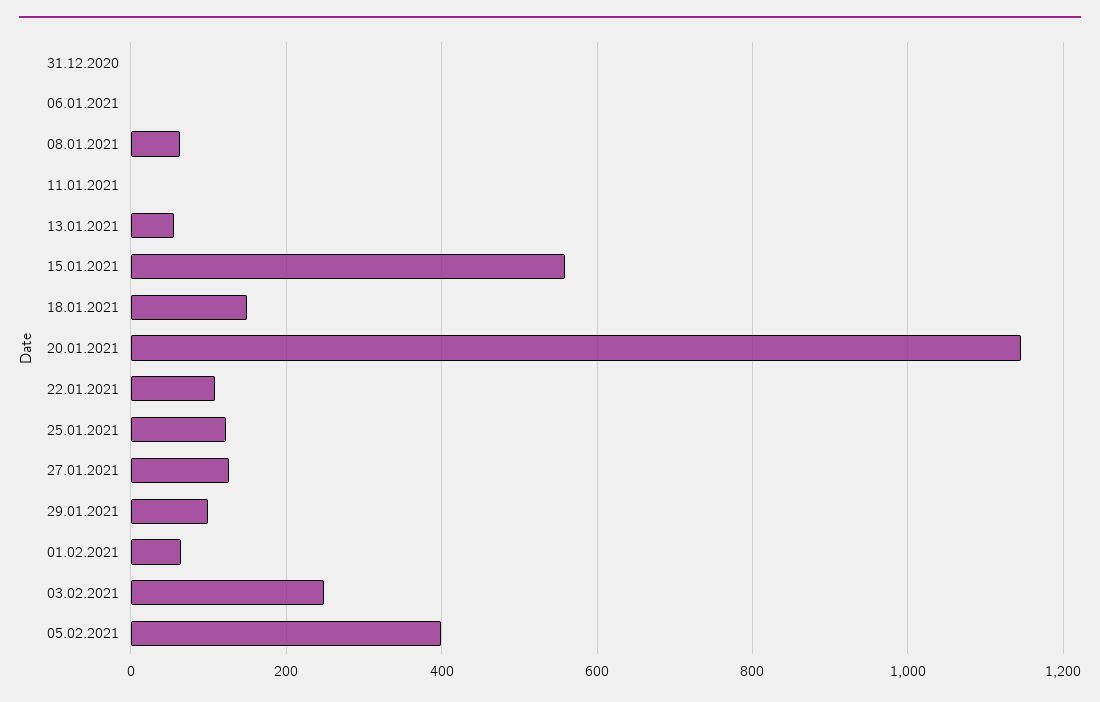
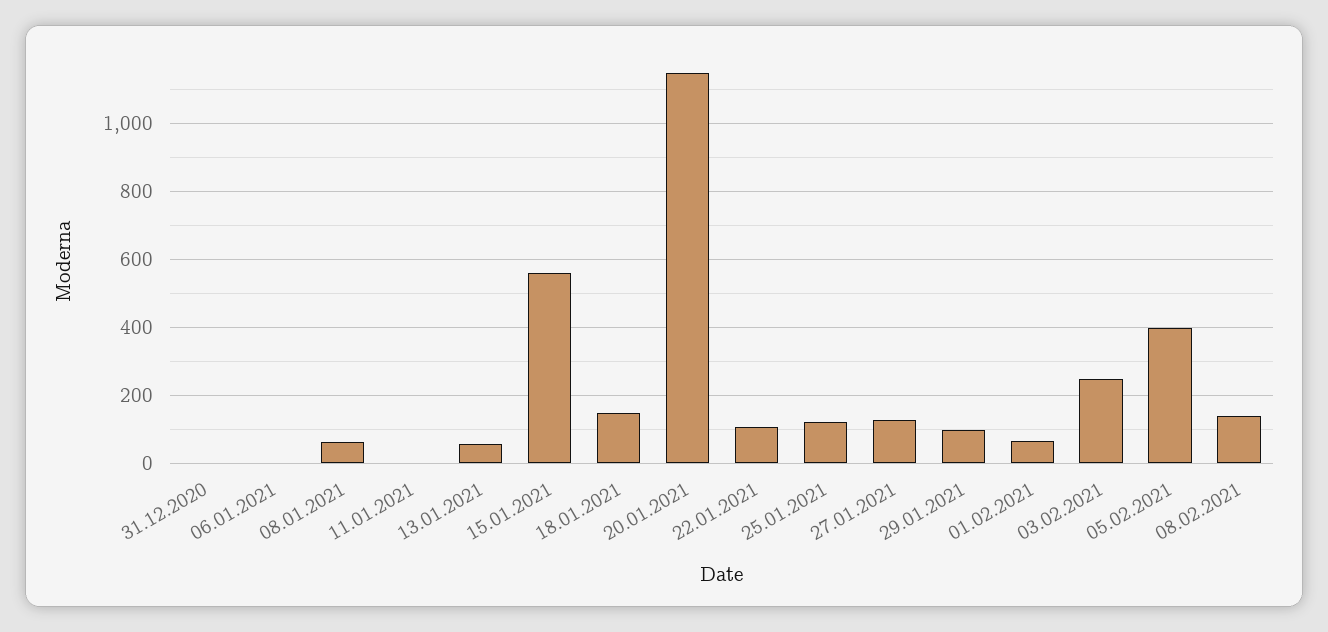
08.02.2021: none -> 140

